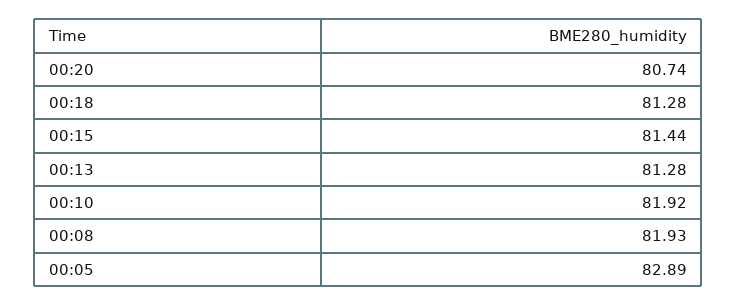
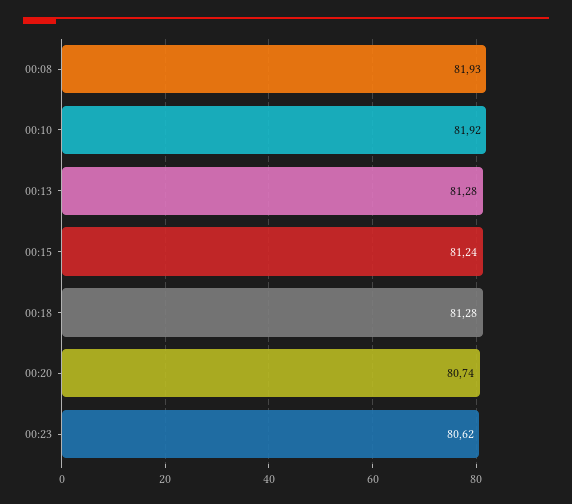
00:15: 81.44 -> 81.24
00:05: 82.89 -> none
00:23: none -> 80.62

